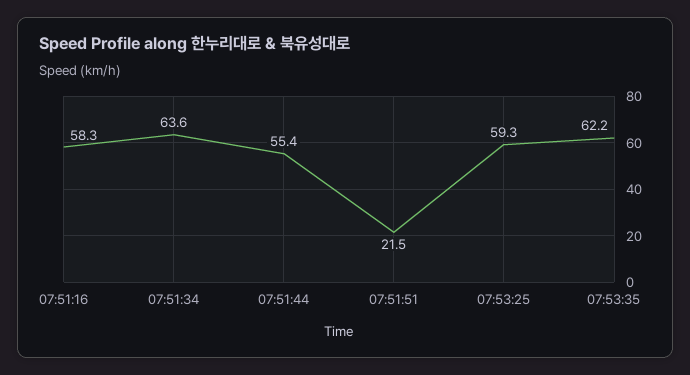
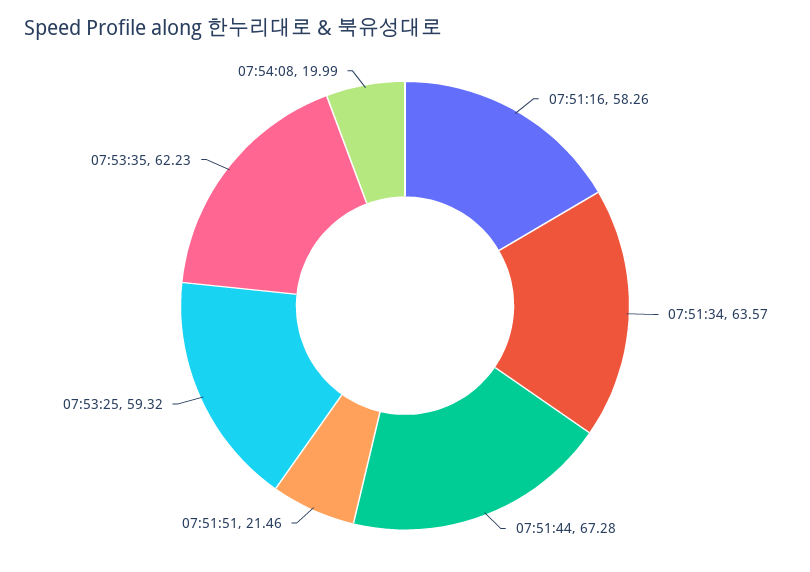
07:51:44: 55.4 -> 67.28
07:54:08: none -> 19.99

